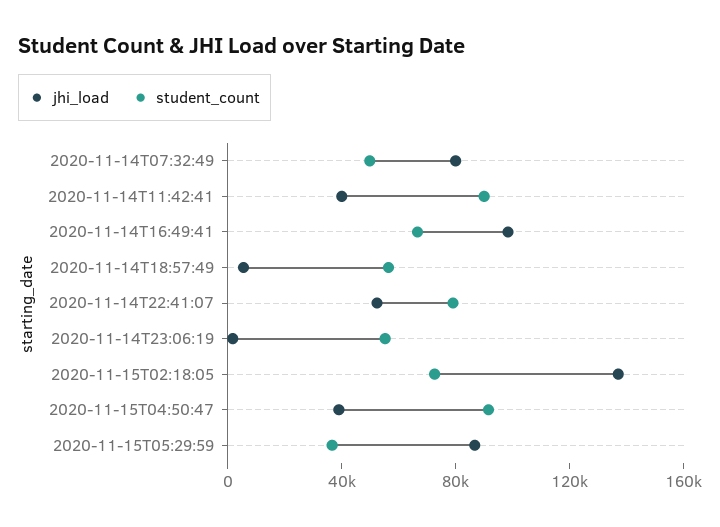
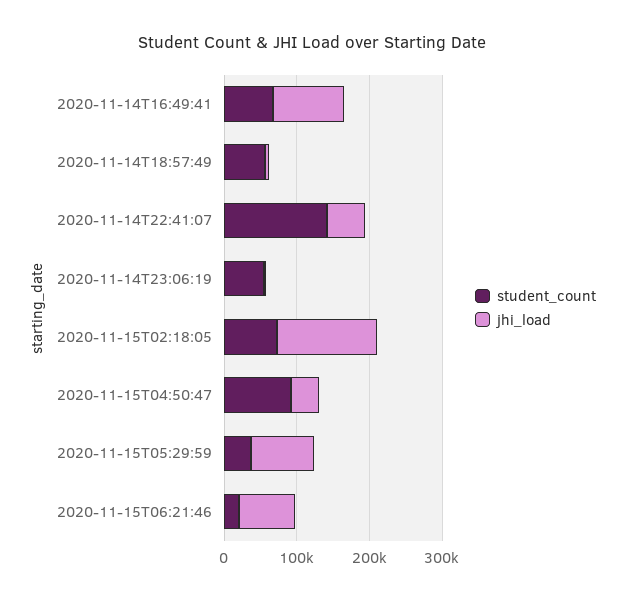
jhi_load, 2020-11-14T07:32:49: 80000 -> none
student_count, 2020-11-14T07:32:49: 50000 -> none
jhi_load, 2020-11-14T11:42:41: 40000 -> none
student_count, 2020-11-14T11:42:41: 90000 -> none
student_count, 2020-11-14T22:41:07: 80000 -> 140000
student_count, 2020-11-15T06:21:46: none -> 20000
jhi_load, 2020-11-15T06:21:46: none -> 80000

